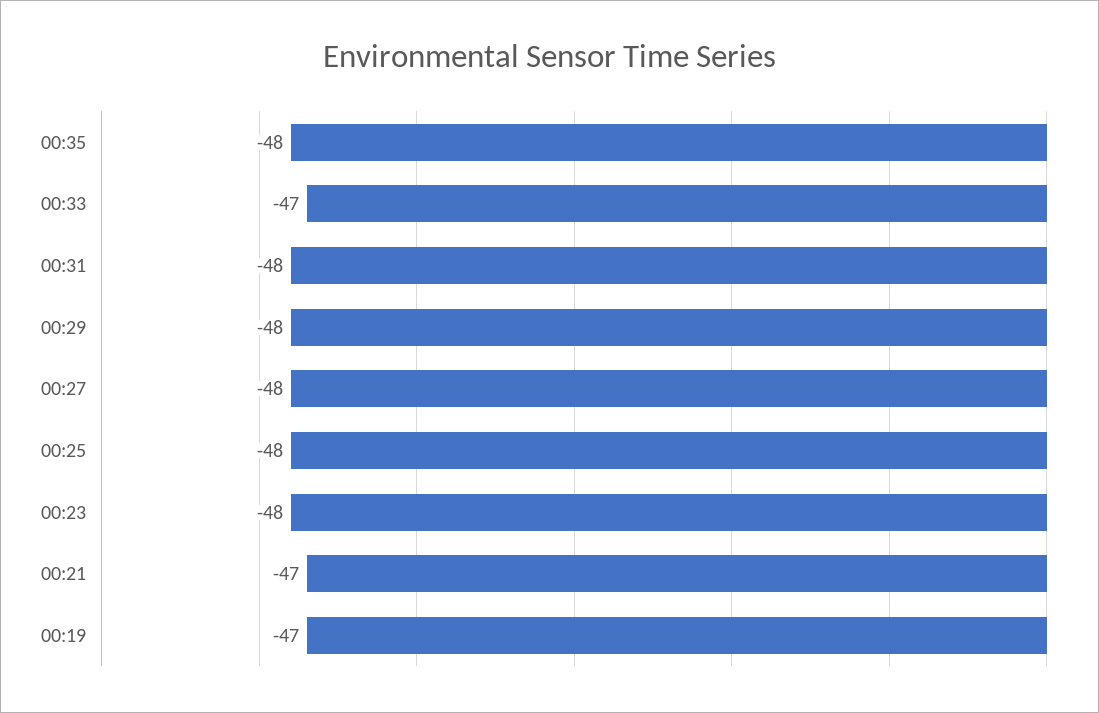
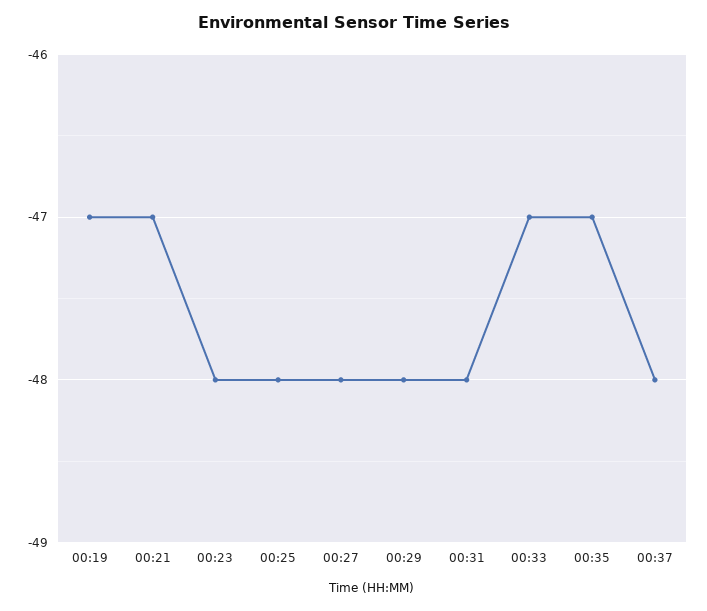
00:35: -48 -> -47
00:37: none -> -48

